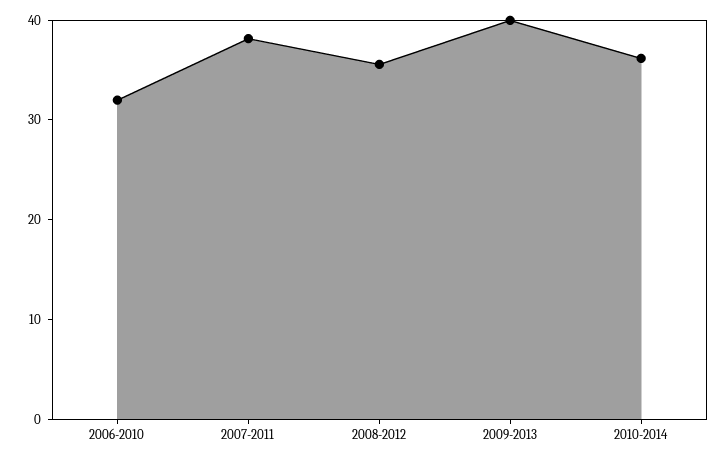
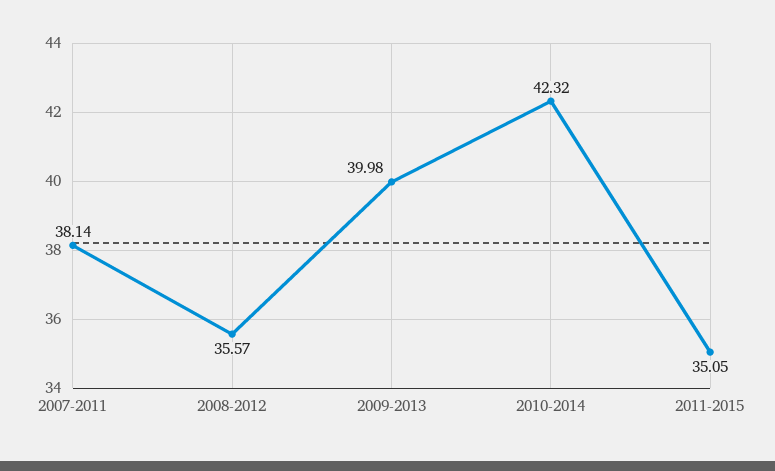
2006-2010: 32 -> none
2010-2014: 36 -> 42.32
2011-2015: none -> 35.05

